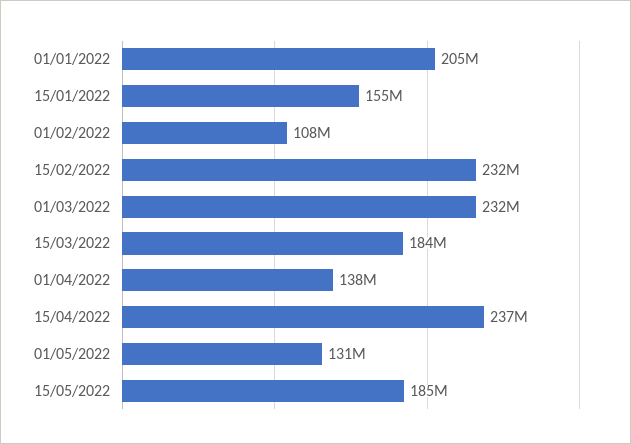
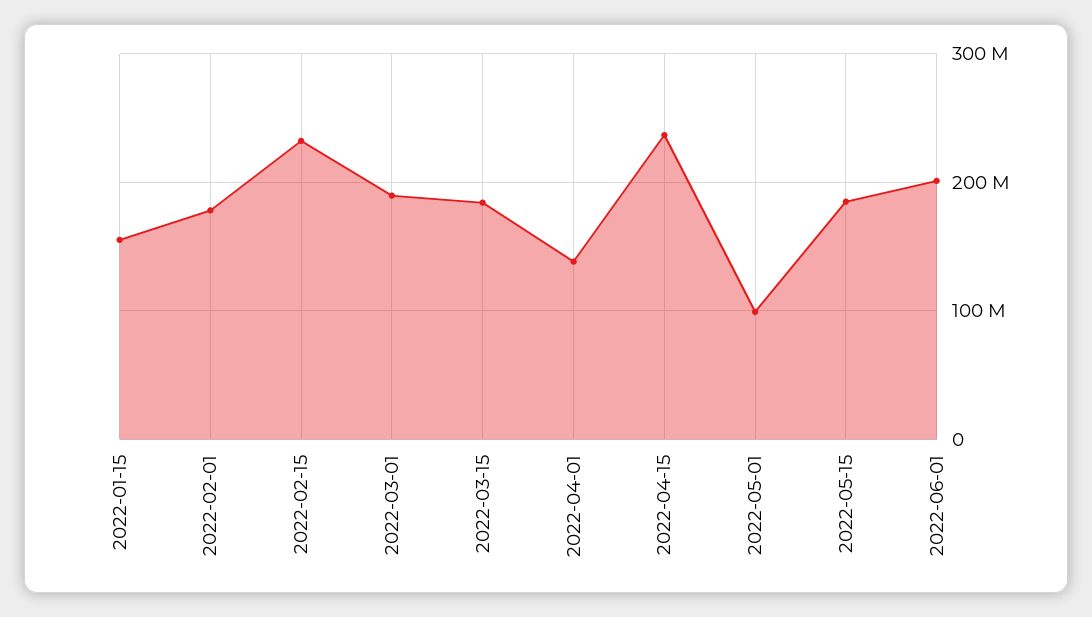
01/01/2022: 205000000 -> none
01/02/2022: 108000000 -> 180000000
01/03/2022: 232000000 -> 190000000
01/05/2022: 131000000 -> 100000000
2022-06-01: none -> 200000000

